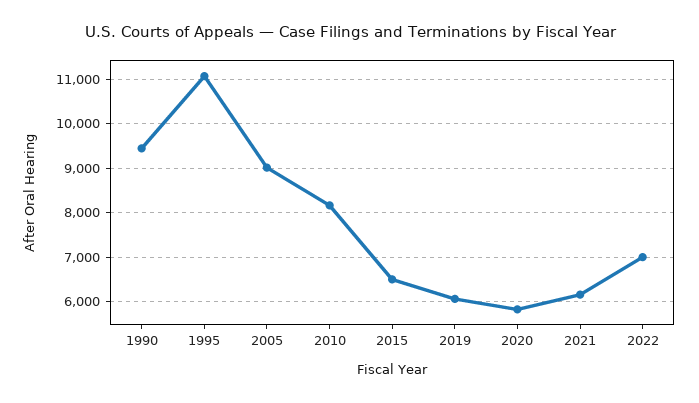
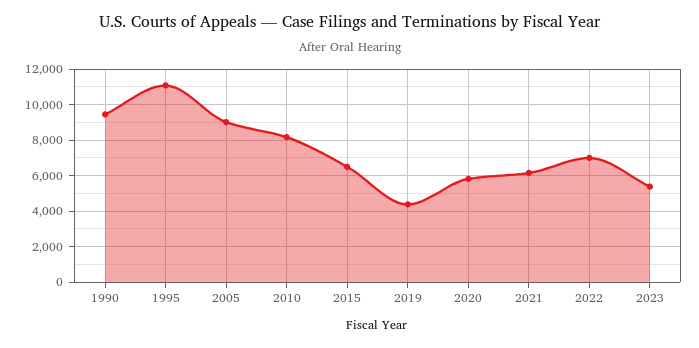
2019: 6000 -> 4500
2023: none -> 5500

